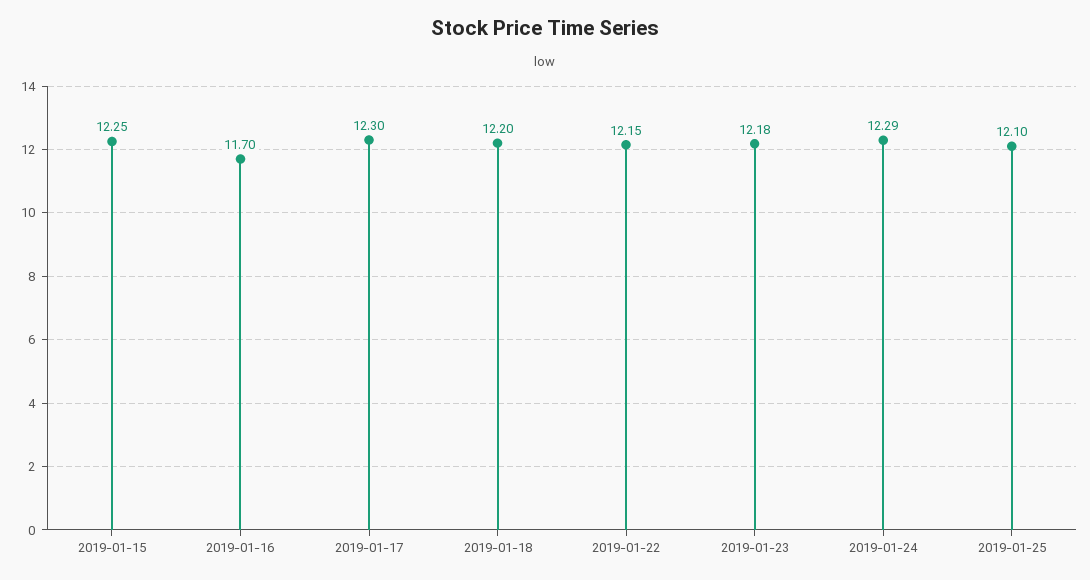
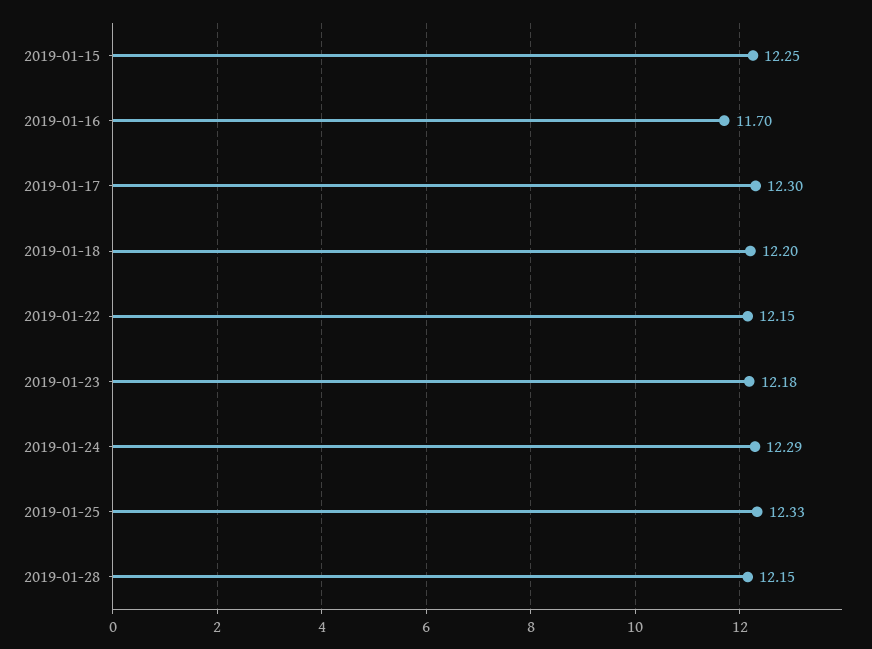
2019-01-25: 12.1 -> 12.33
2019-01-28: none -> 12.15

